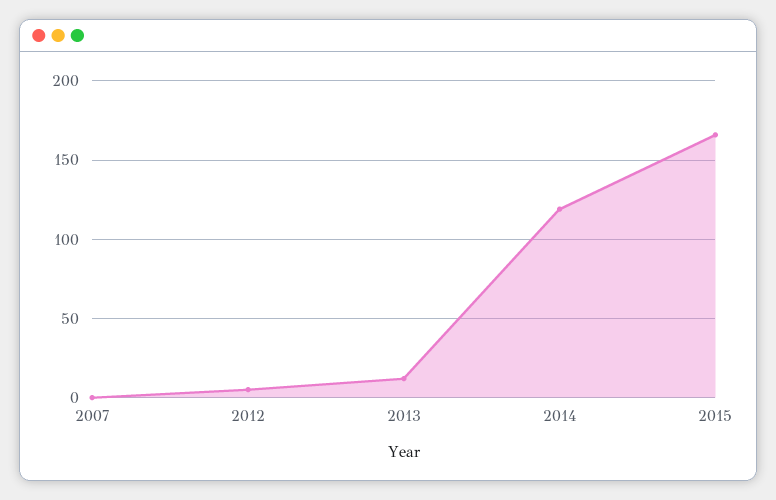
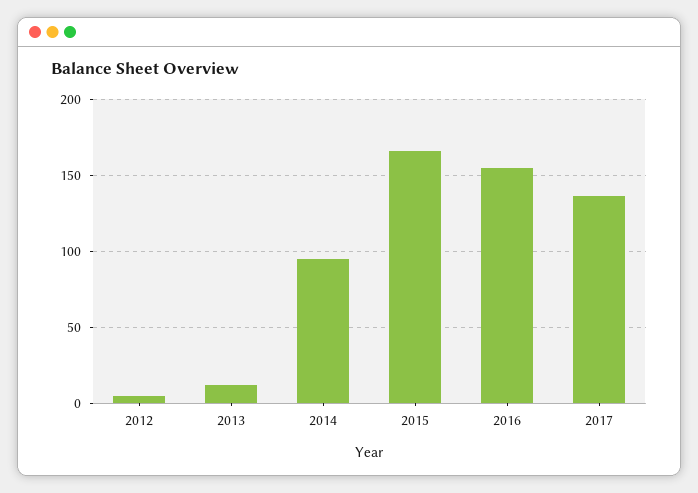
2007: 0 -> none
2014: 120 -> 95
2016: none -> 155
2017: none -> 135

